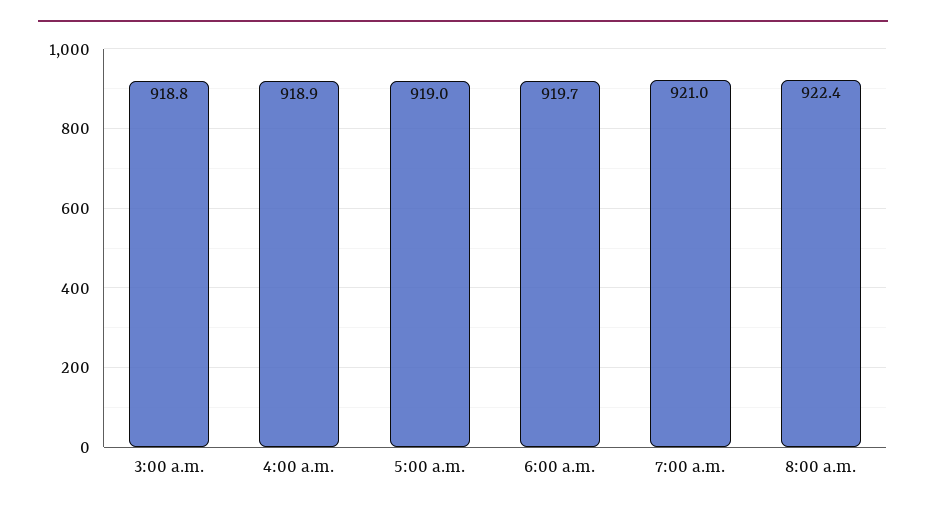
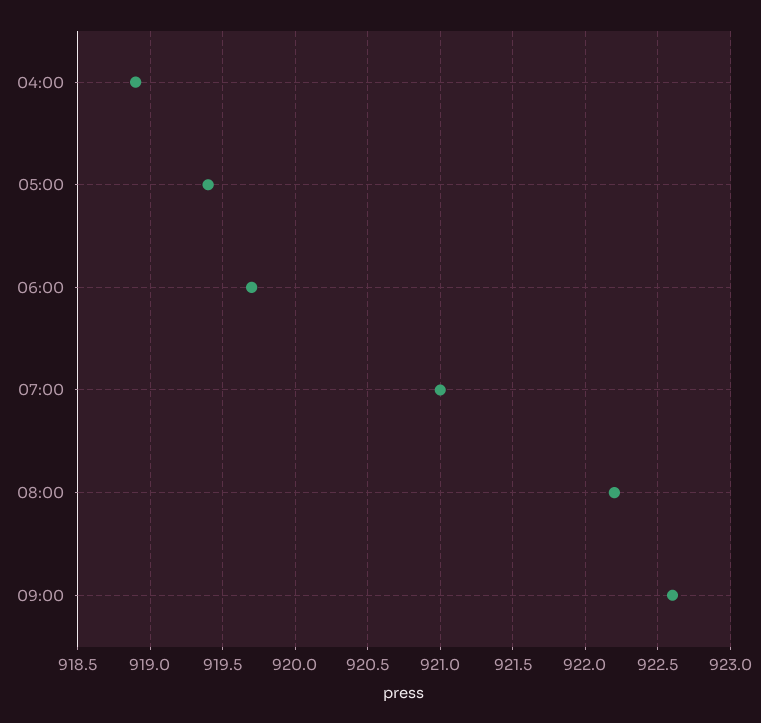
3:00 a.m.: 918.8 -> none
5:00 a.m.: 919 -> 919.4
8:00 a.m.: 922.4 -> 922.2
09:00: none -> 922.6

